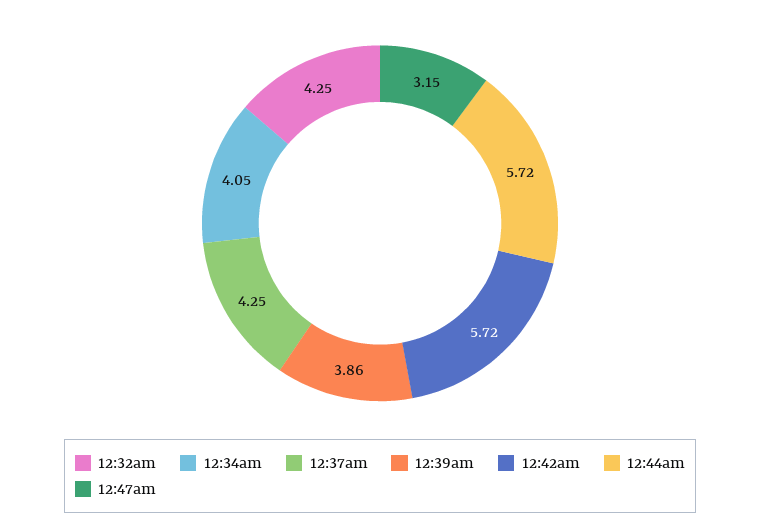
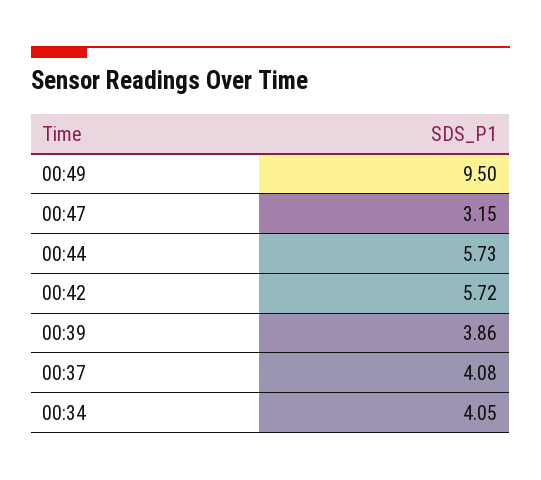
12:32am: 4.25 -> none
12:37am: 4.25 -> 4.08
12:44am: 5.72 -> 5.73
00:49: none -> 9.5

